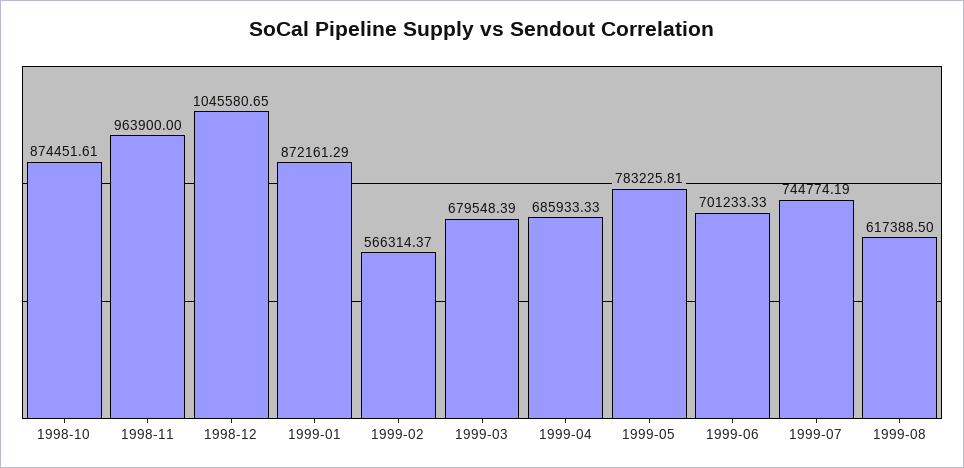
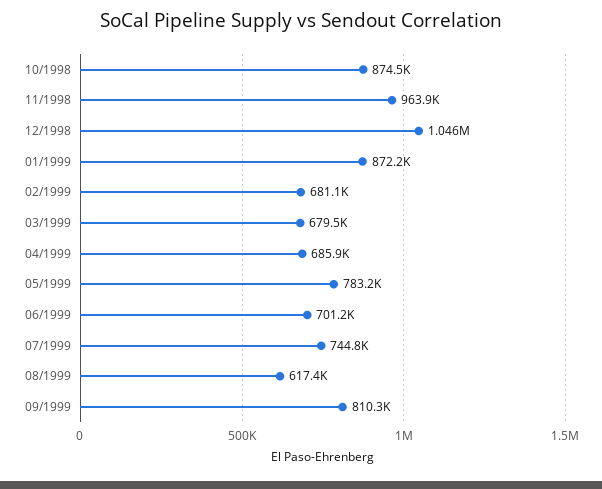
1999-02: 566314.37 -> 681100
09/1999: none -> 810300

